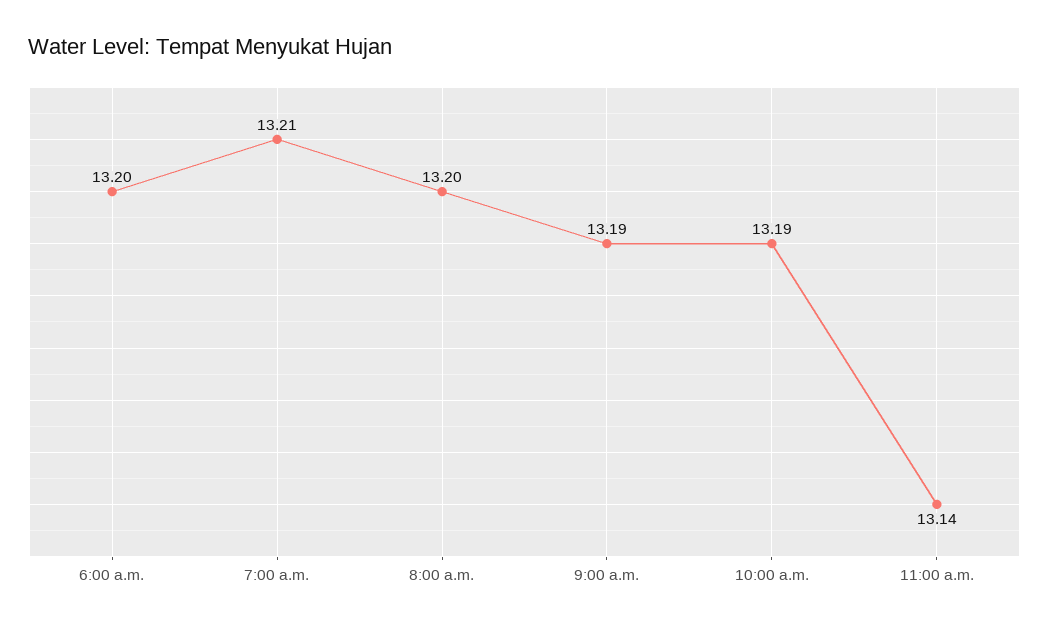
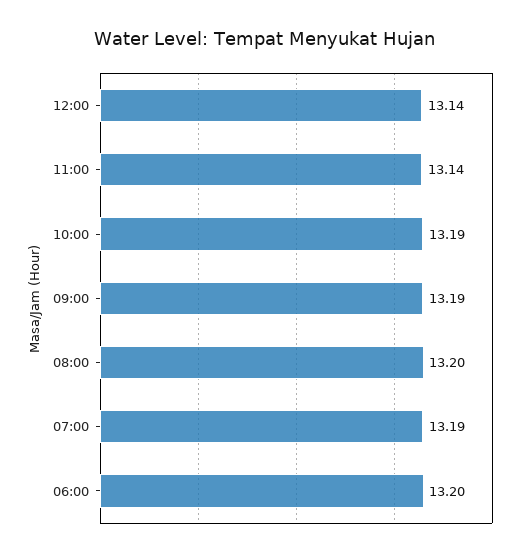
7:00 a.m.: 13.21 -> 13.19
12:00: none -> 13.14

